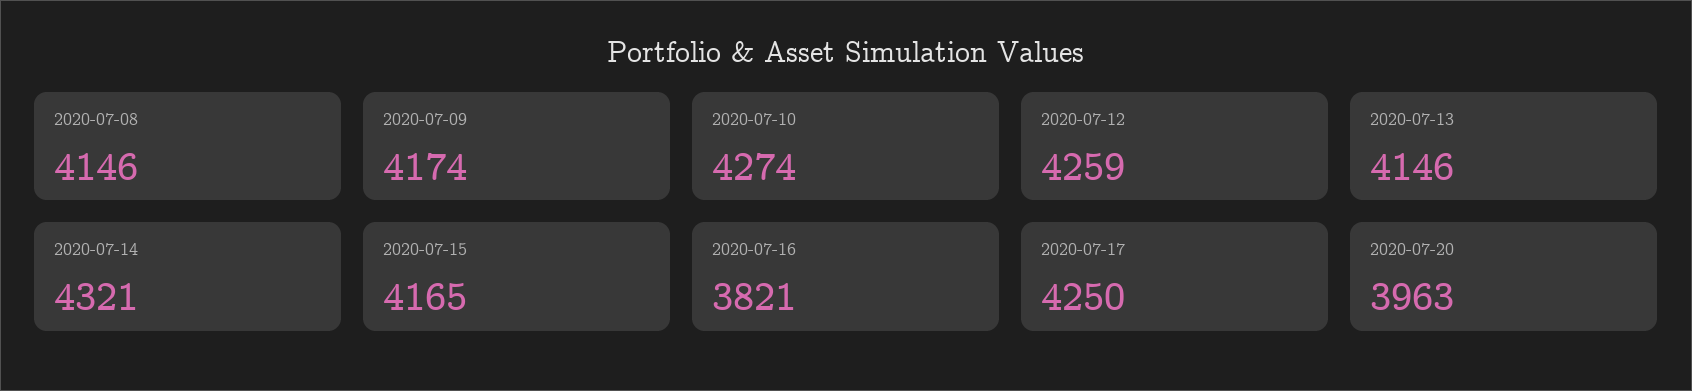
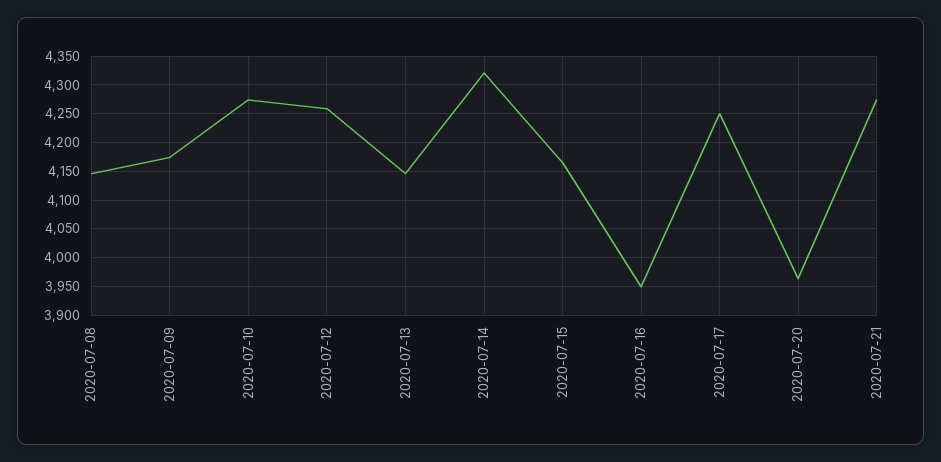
2020-07-16: 3821 -> 3950
2020-07-21: none -> 4275

